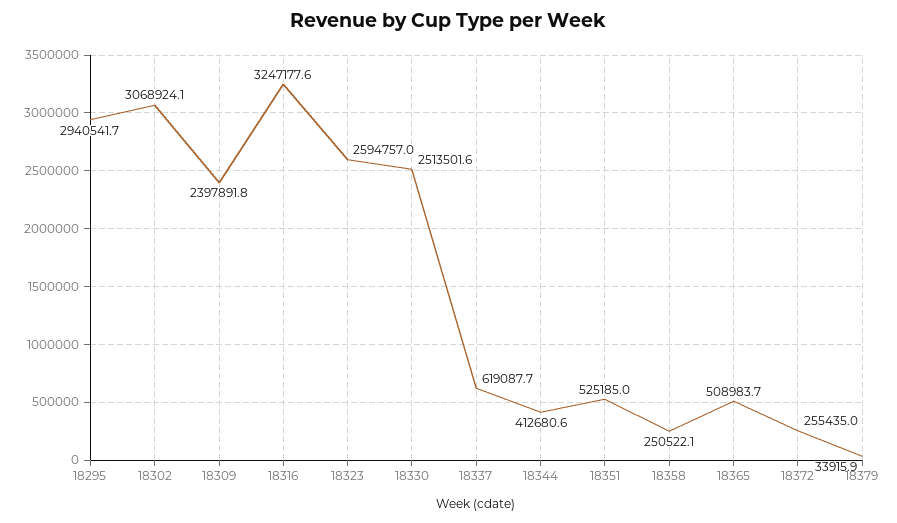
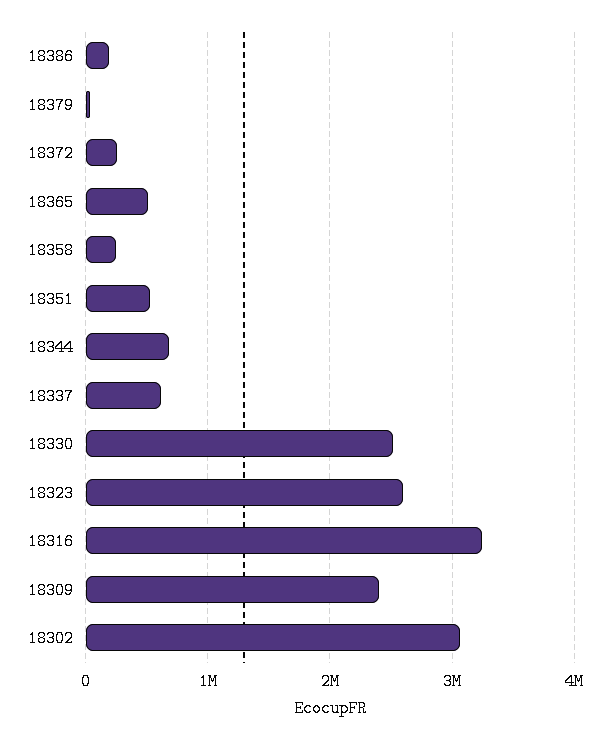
18295: 2940541.7 -> none
18344: 412680.6 -> 700000
18386: none -> 200000

